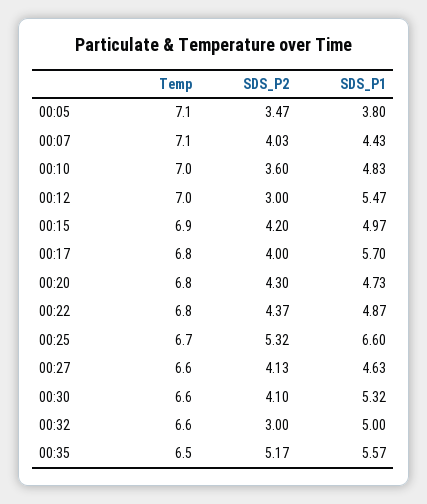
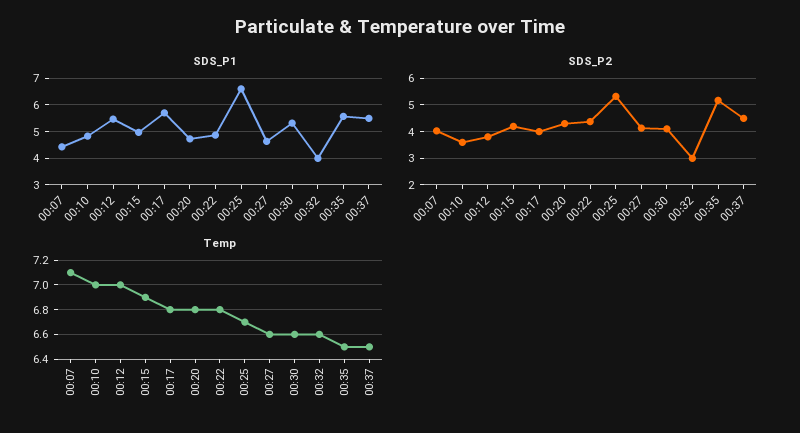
Temp, 00:05: 7.1 -> none
SDS_P2, 00:05: 3.47 -> none
SDS_P1, 00:05: 3.8 -> none
SDS_P2, 00:12: 3 -> 3.75
SDS_P1, 00:32: 5 -> 4
SDS_P1, 00:37: none -> 5.5
SDS_P2, 00:37: none -> 4.5
Temp, 00:37: none -> 6.5

